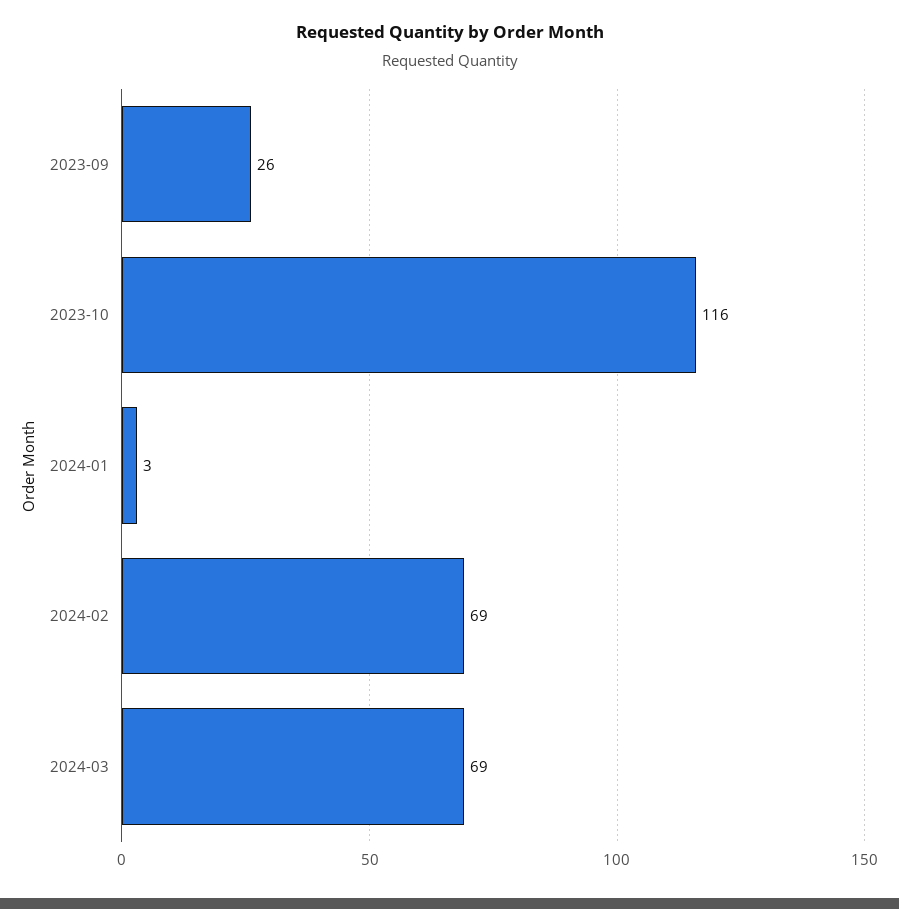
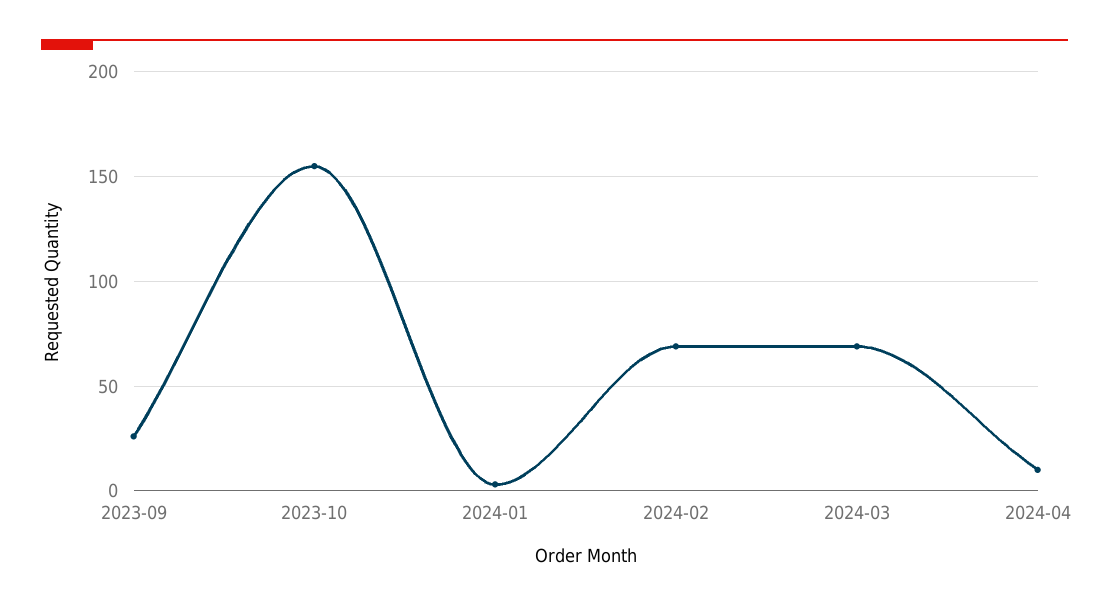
2023-10: 116 -> 155
2024-04: none -> 10

